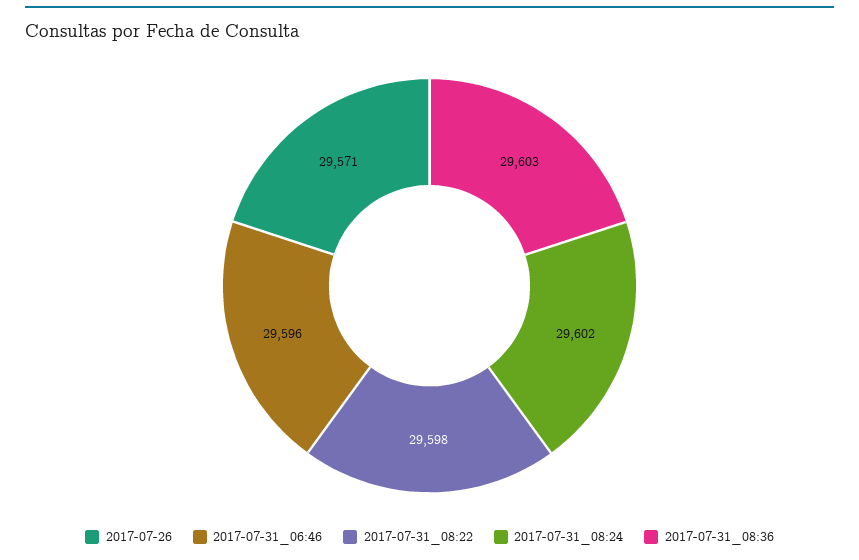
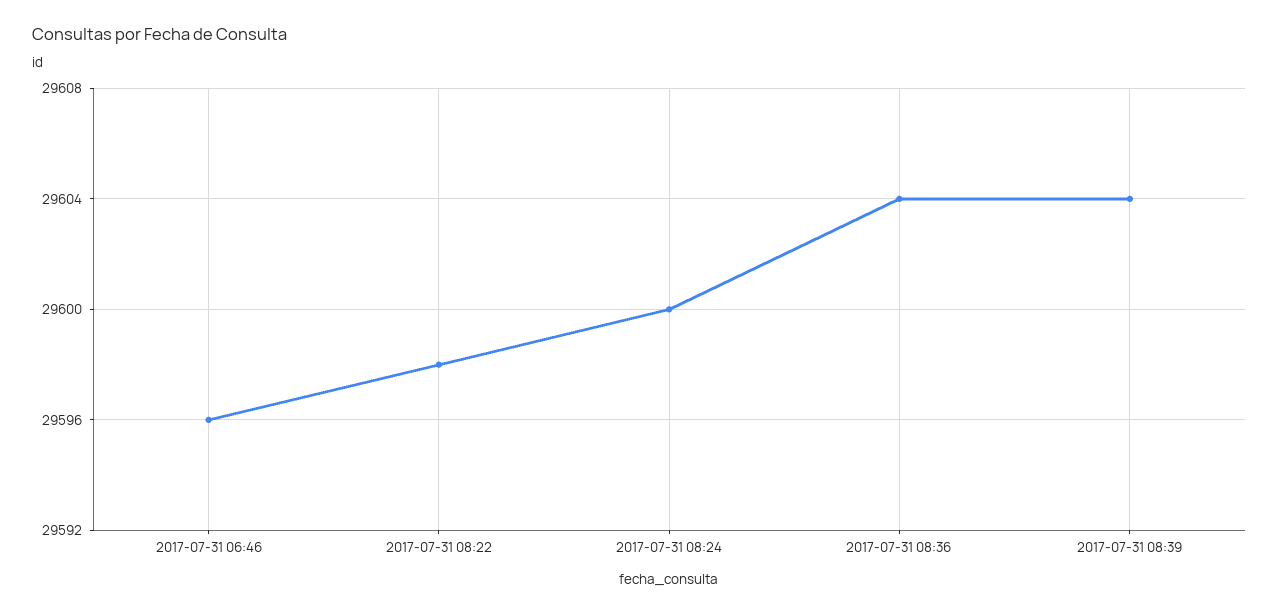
2017-07-26: 29571 -> none
2017-07-31_08:24: 29602 -> 29600
2017-07-31_08:36: 29603 -> 29604
2017-07-31 08:39: none -> 29604

